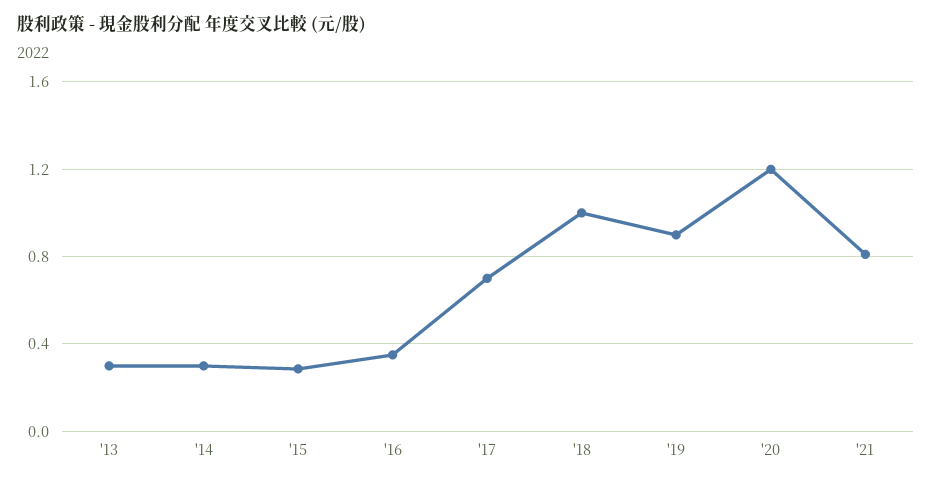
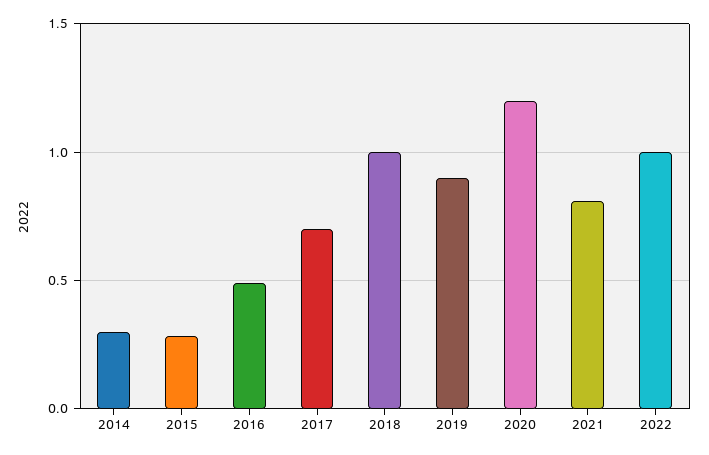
'13: 0.3 -> none
'16: 0.35 -> 0.5
2022: none -> 1

